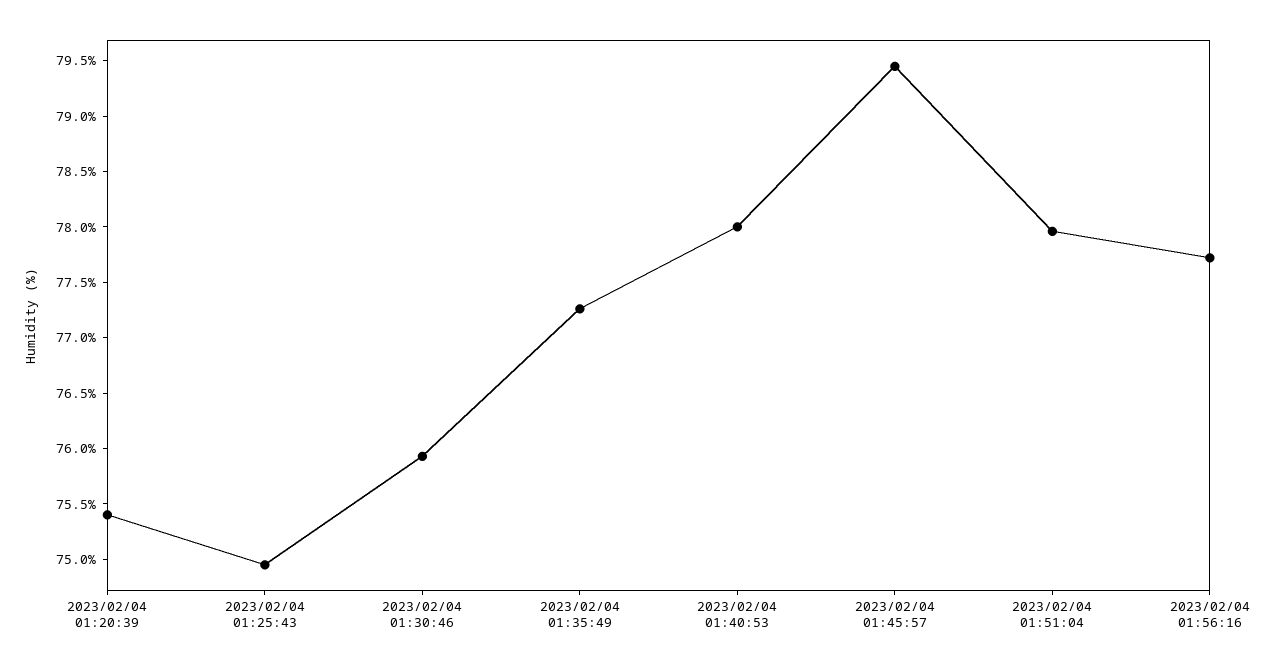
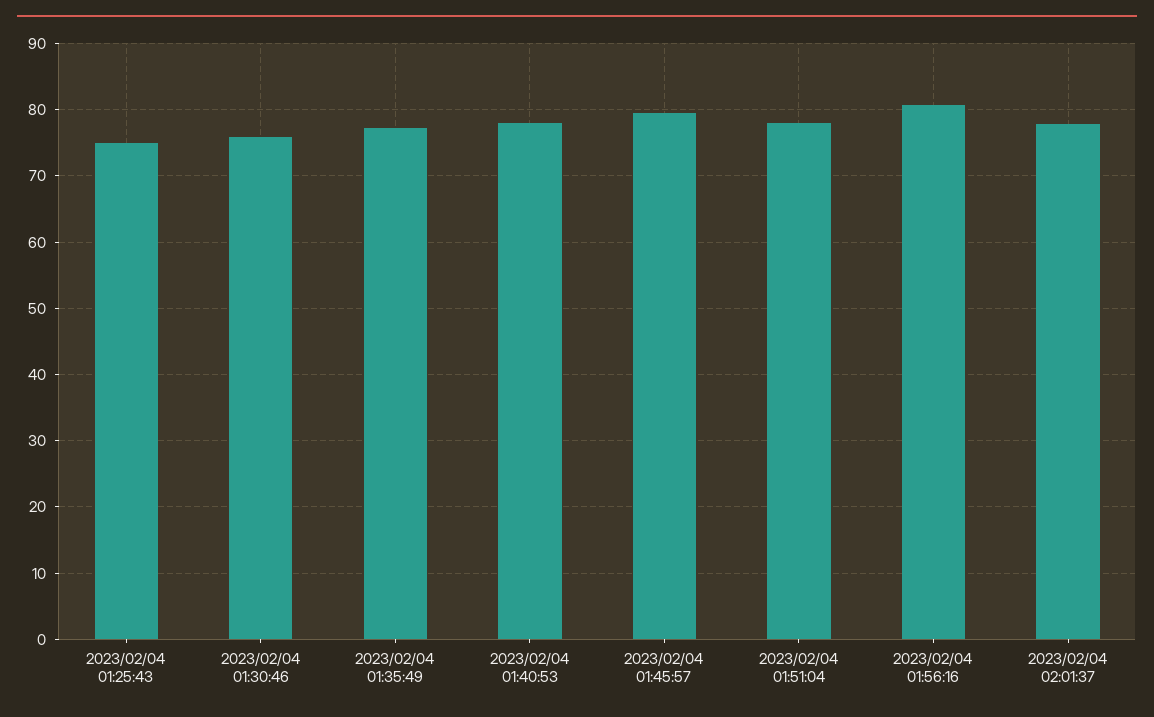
2023/02/04 01:20:39: 75.4 -> none
2023/02/04 01:56:16: 77.7 -> 81
2023/02/04 02:01:37: none -> 78

